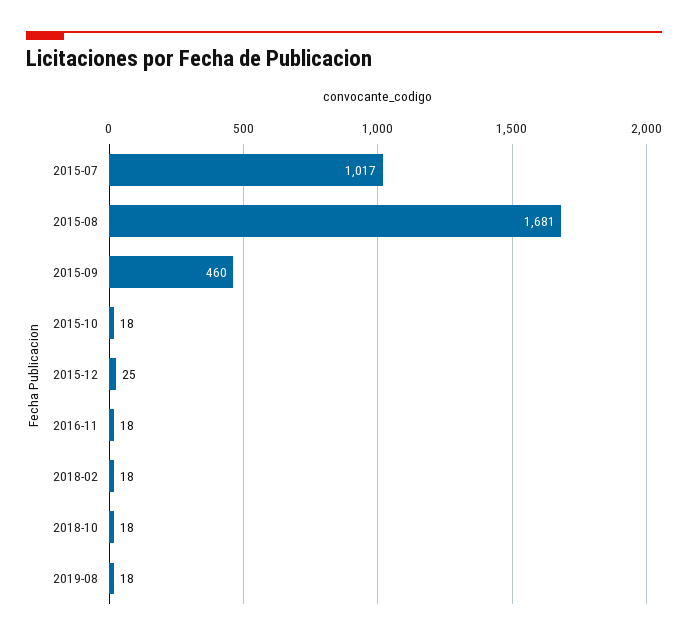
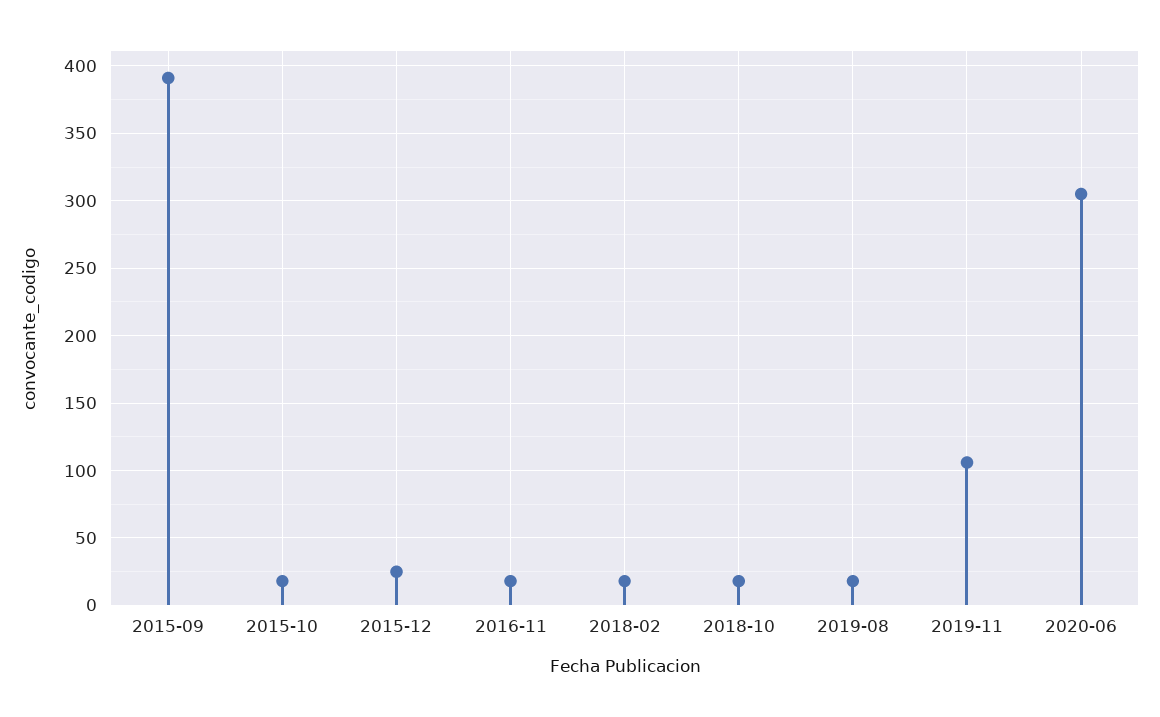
2015-07: 1017 -> none
2015-08: 1681 -> none
2015-09: 460 -> 390
2019-11: none -> 105
2020-06: none -> 305

